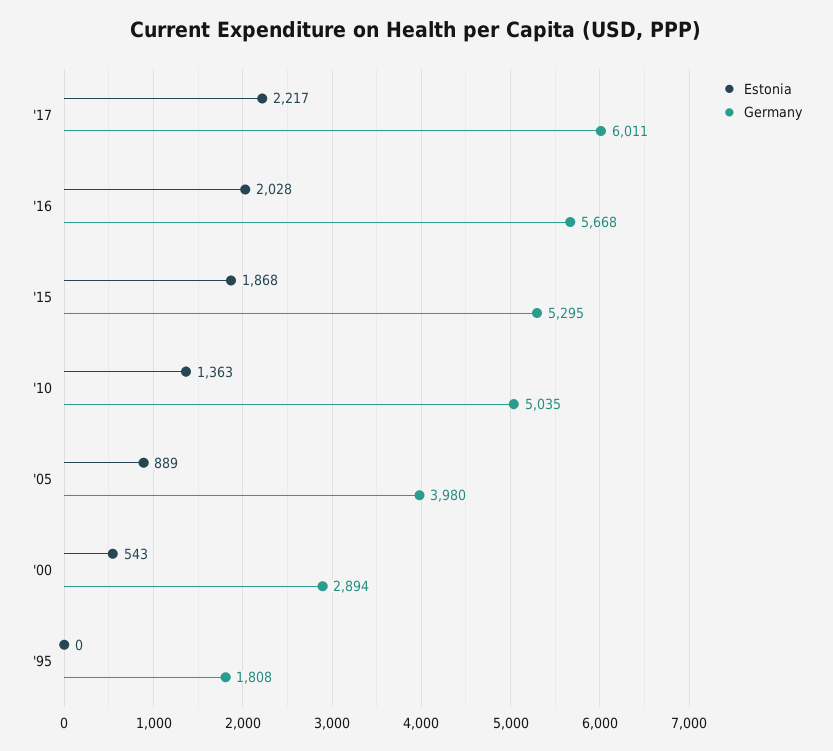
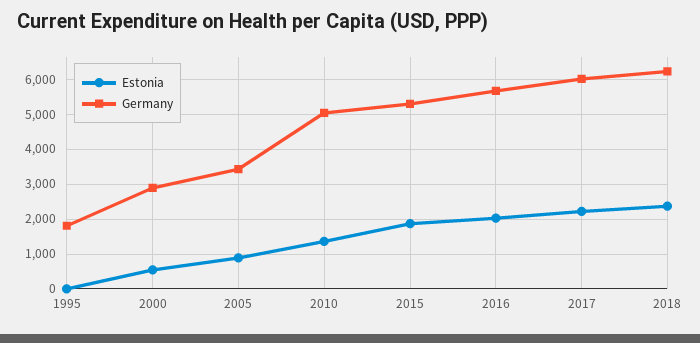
Germany, '05: 3980 -> 3400
Estonia, 2018: none -> 2400
Germany, 2018: none -> 6200

